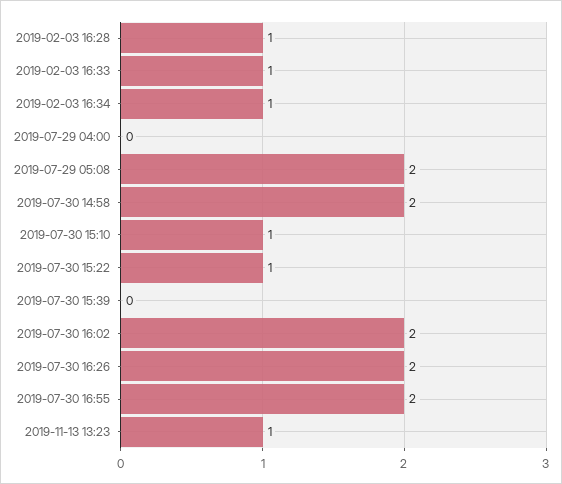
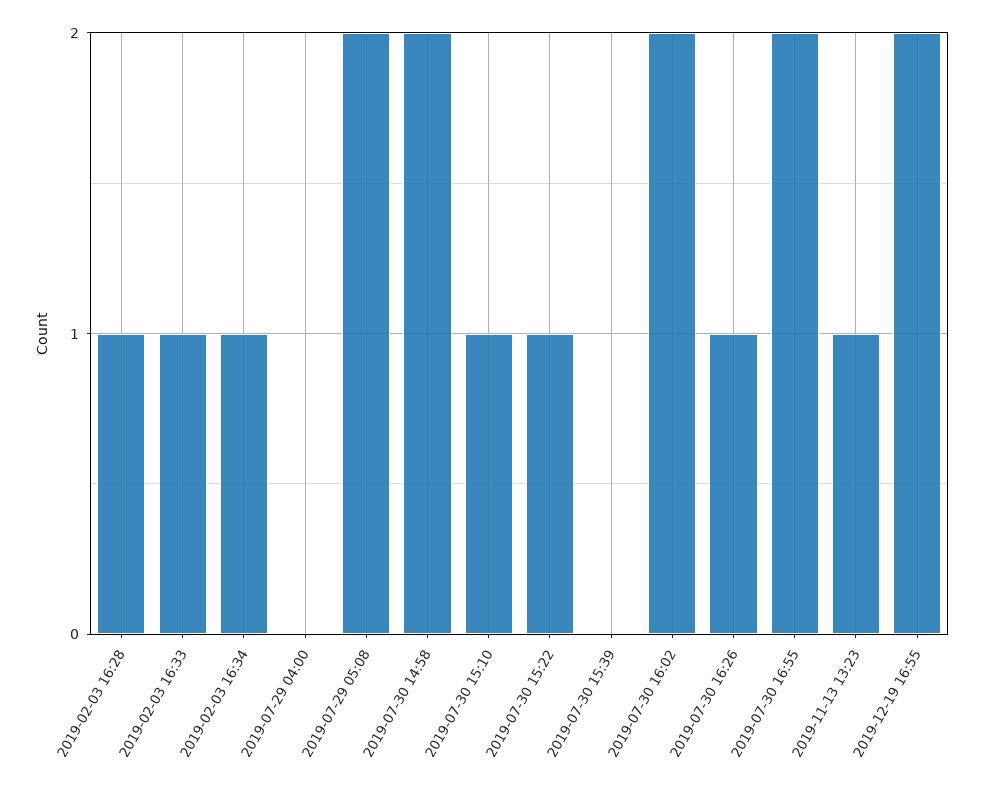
2019-07-30 16:26: 2 -> 1
2019-12-19 16:55: none -> 2

